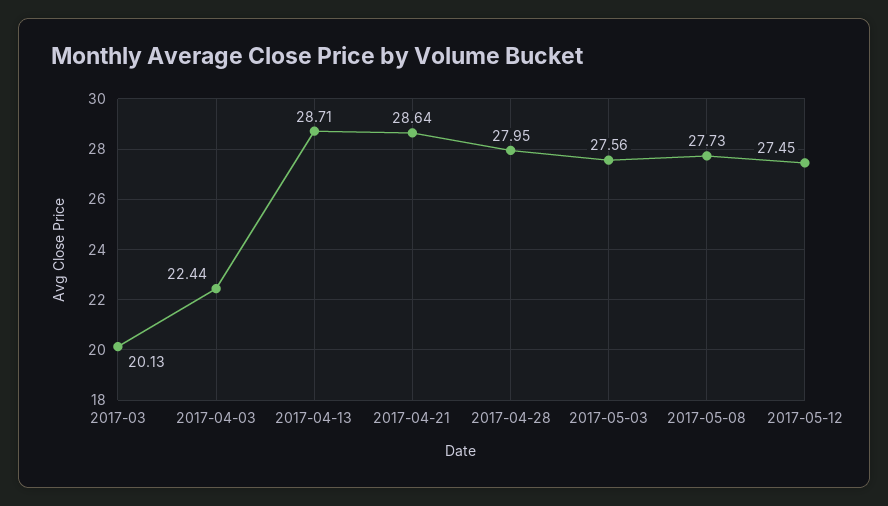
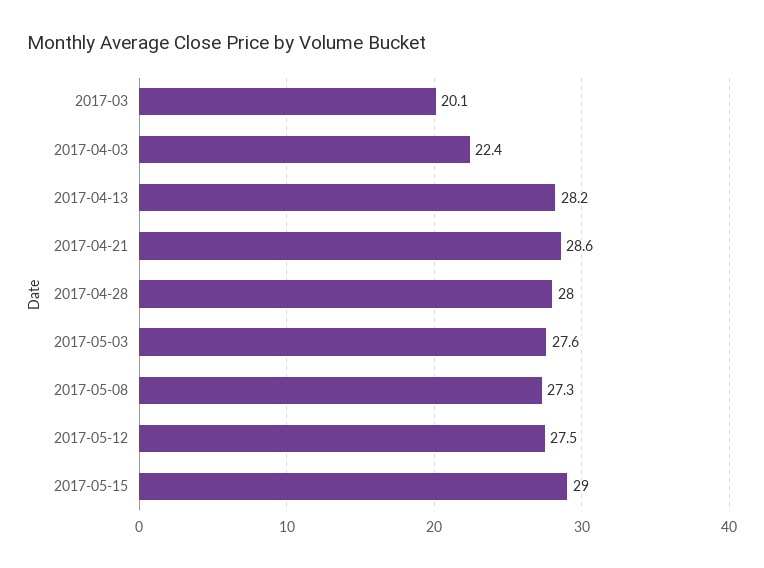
2017-04-13: 28.71 -> 28.2
2017-05-08: 27.73 -> 27.3
2017-05-15: none -> 29

